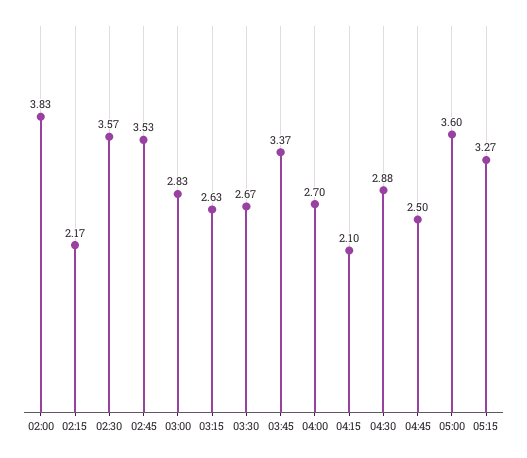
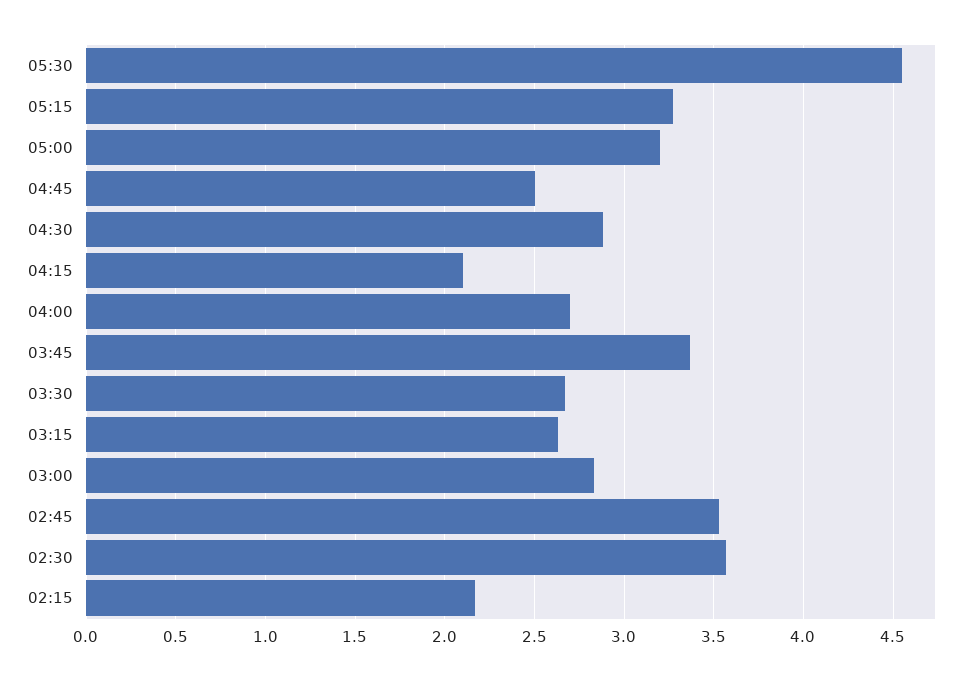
02:00: 3.83 -> none
05:00: 3.6 -> 3.2
05:30: none -> 4.55

